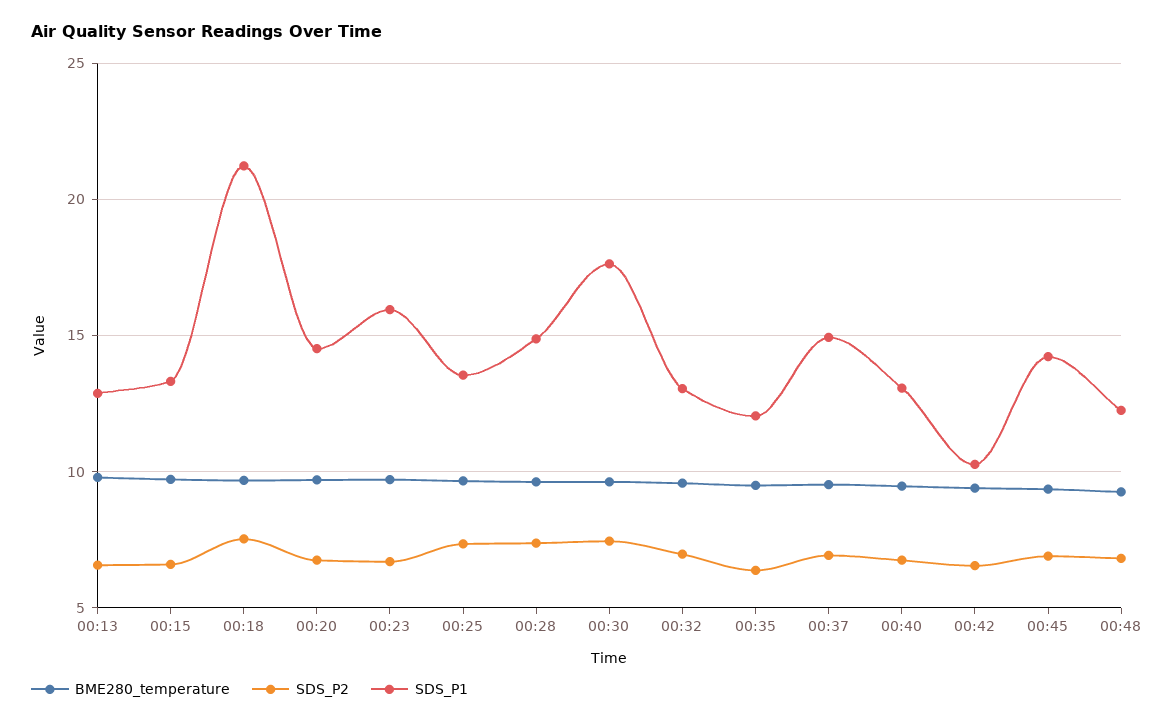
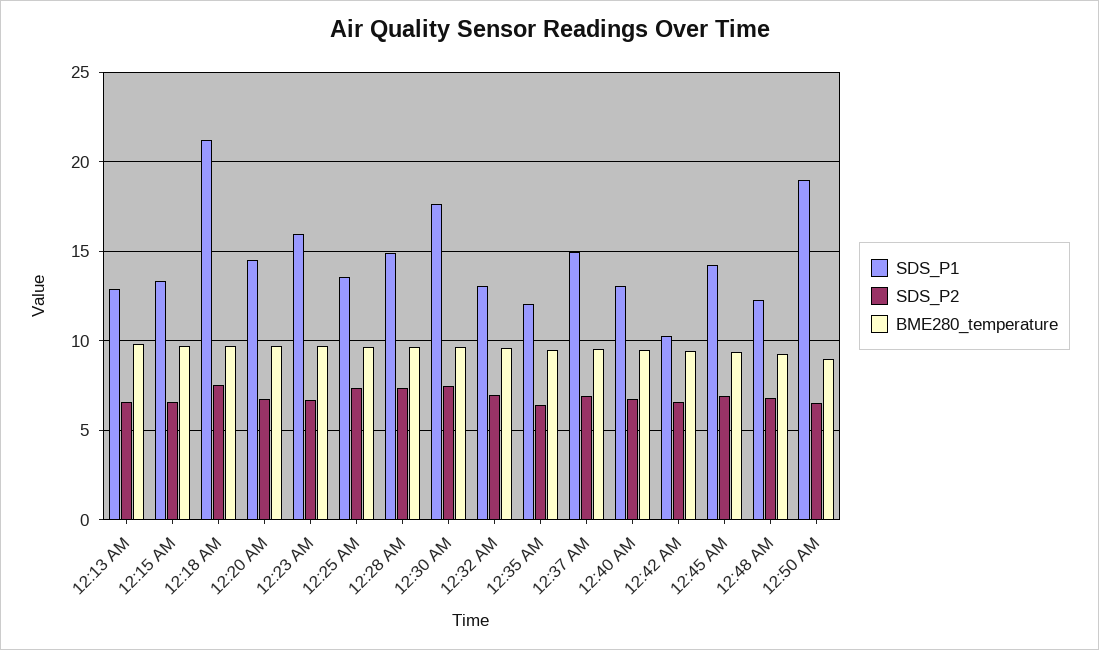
SDS_P1, 12:50 AM: none -> 19
SDS_P2, 12:50 AM: none -> 6.5
BME280_temperature, 12:50 AM: none -> 9

